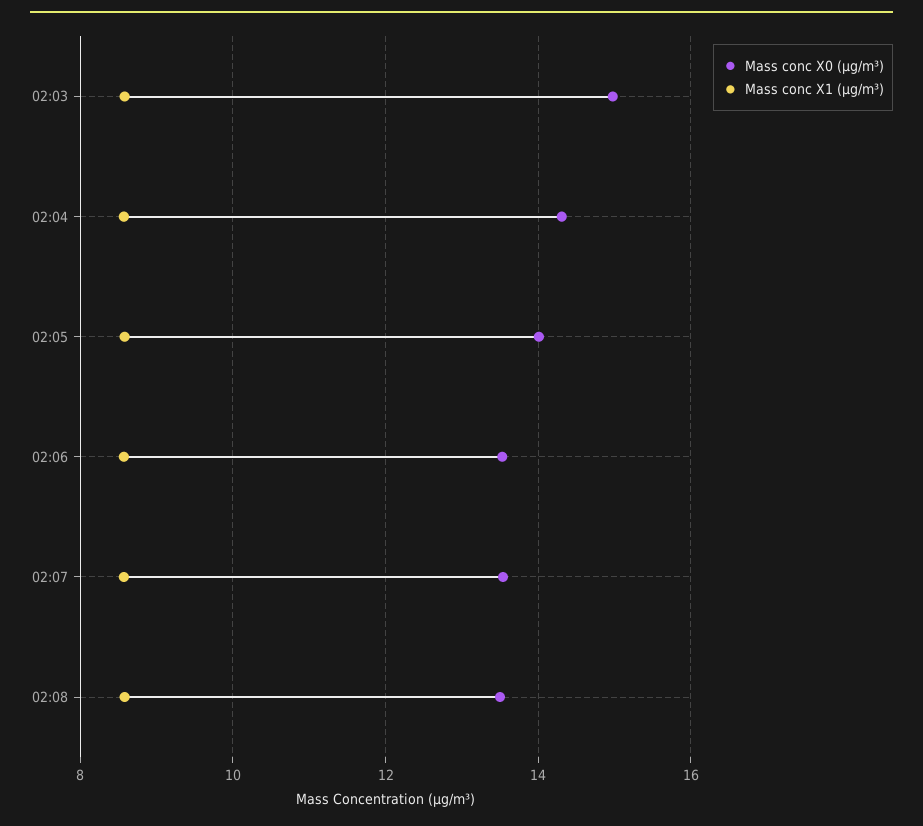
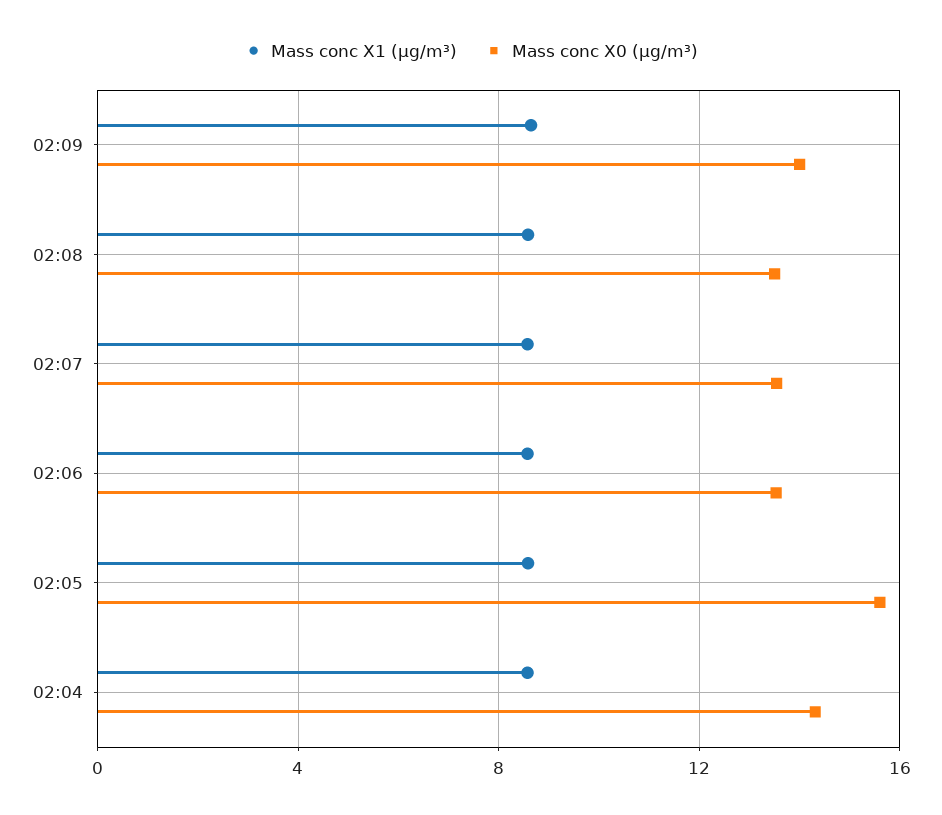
Mass conc X0 (μg/m³), 02:03: 15 -> none
Mass conc X1 (μg/m³), 02:03: 8.6 -> none
Mass conc X0 (μg/m³), 02:05: 14 -> 15.5
Mass conc X1 (μg/m³), 02:09: none -> 8.5
Mass conc X0 (μg/m³), 02:09: none -> 14

